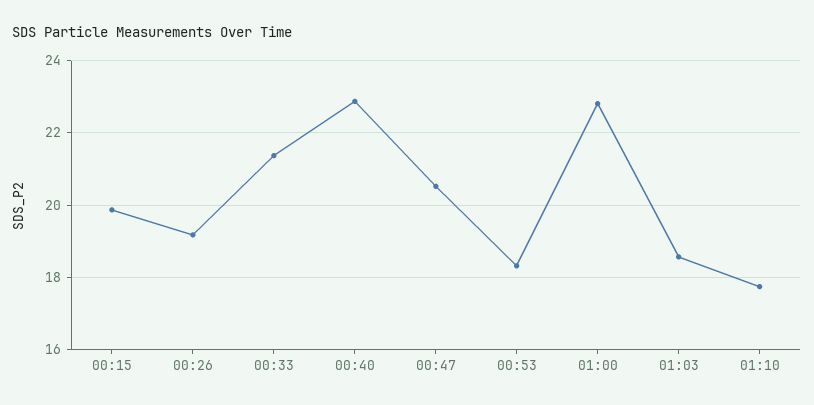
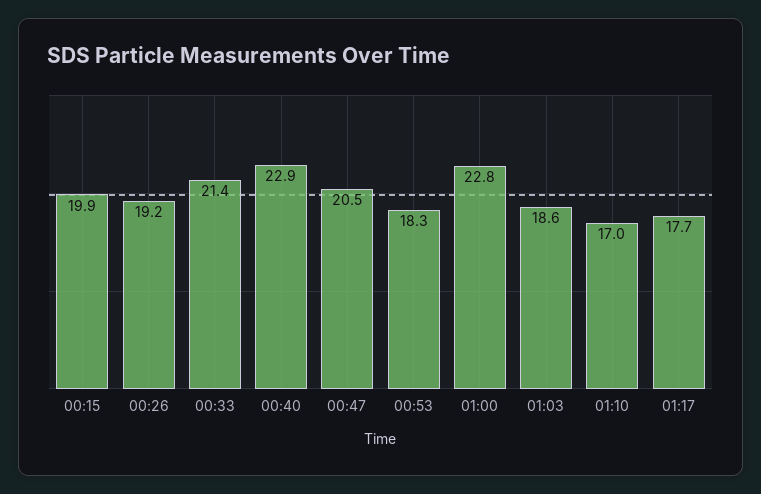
01:10: 17.8 -> 17
01:17: none -> 17.7

